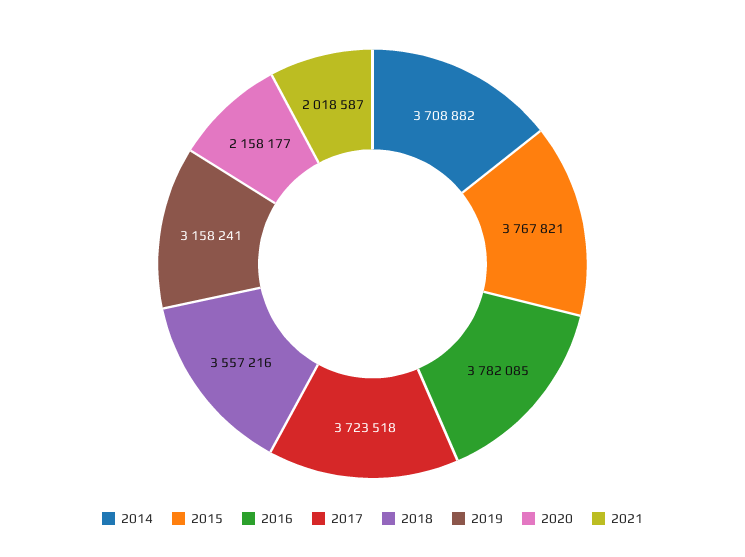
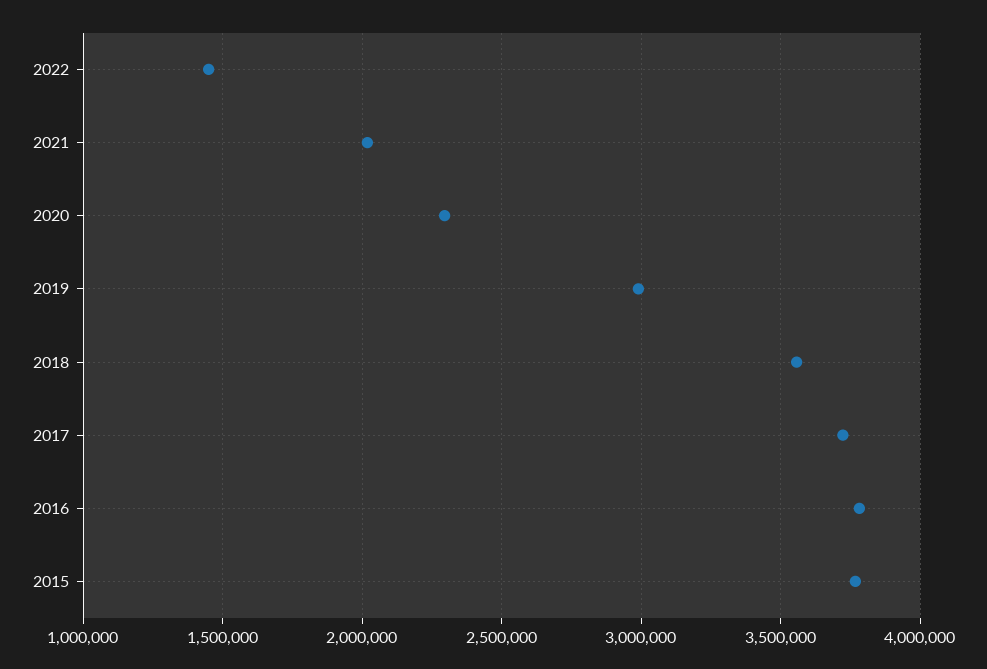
2014: 3708882 -> none
2019: 3158241 -> 3000000
2020: 2158177 -> 2300000
2022: none -> 1450000

